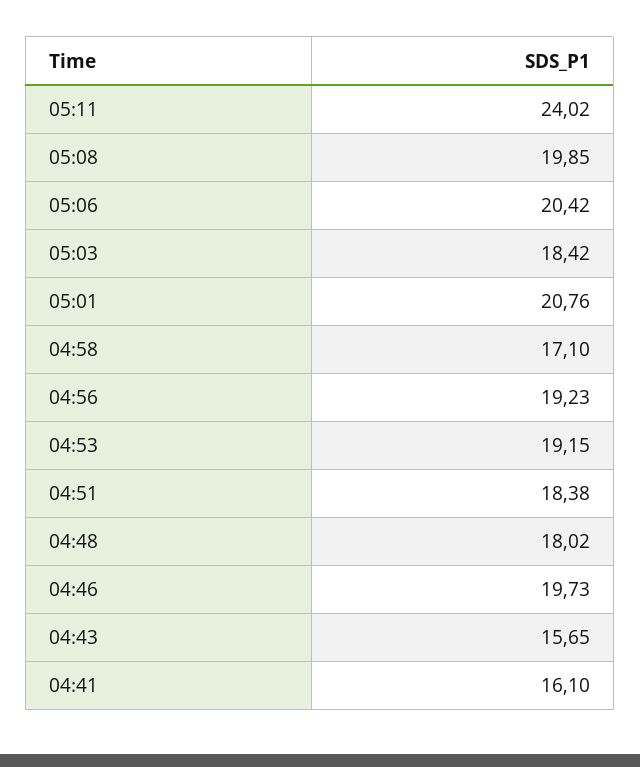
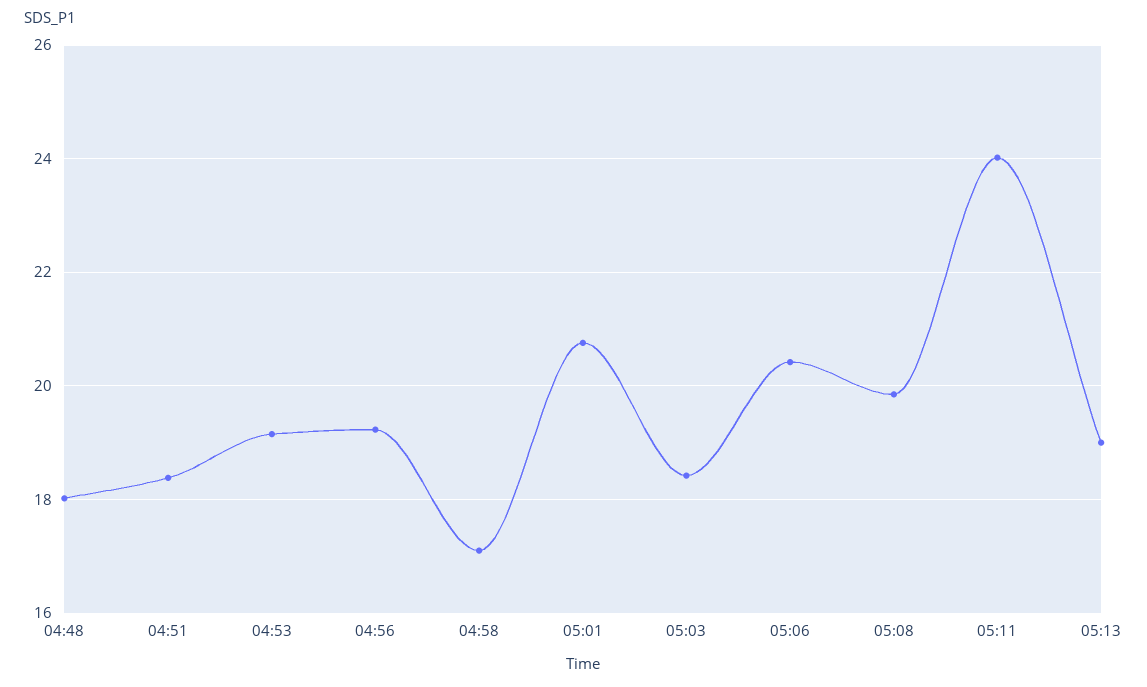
04:46: 19.73 -> none
04:43: 15.65 -> none
04:41: 16.1 -> none
05:13: none -> 19

